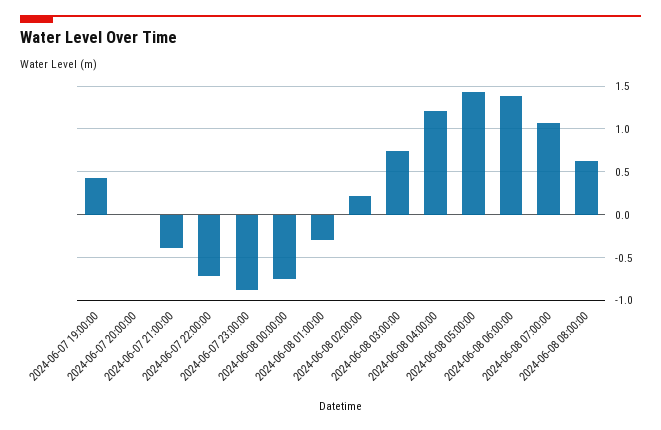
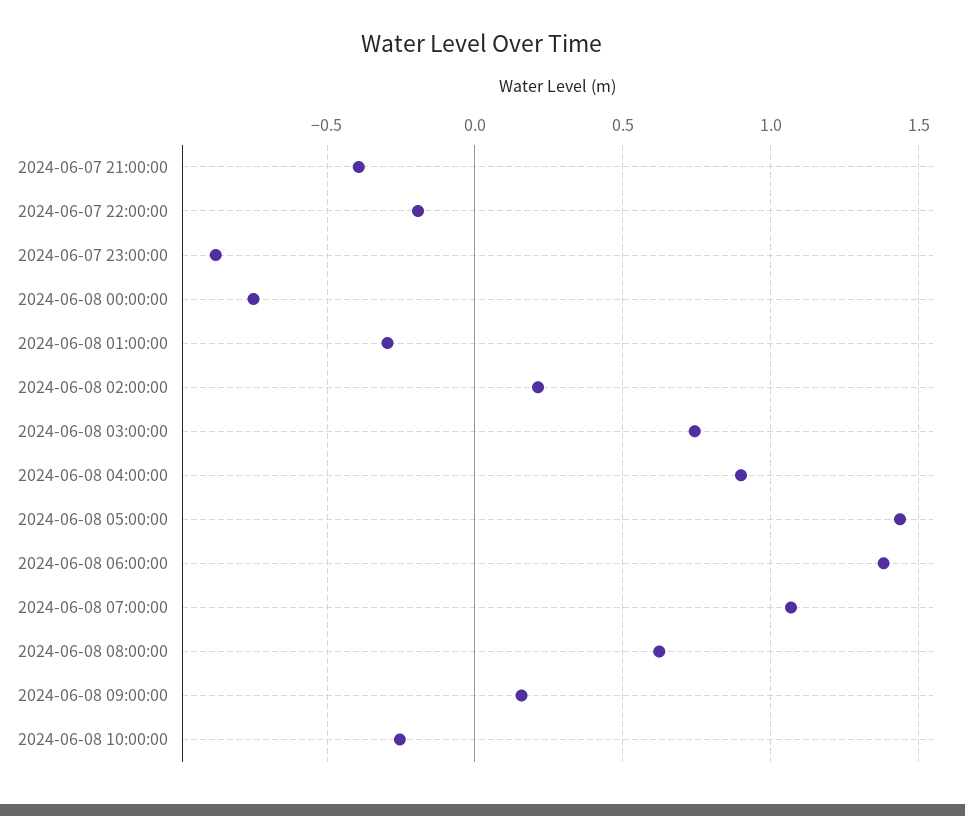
2024-06-07 19:00:00: 0.4 -> none
2024-06-07 20:00:00: 0 -> none
2024-06-07 22:00:00: -0.7 -> -0.2
2024-06-08 04:00:00: 1.2 -> 0.9
2024-06-08 09:00:00: none -> 0.15
2024-06-08 10:00:00: none -> -0.25

